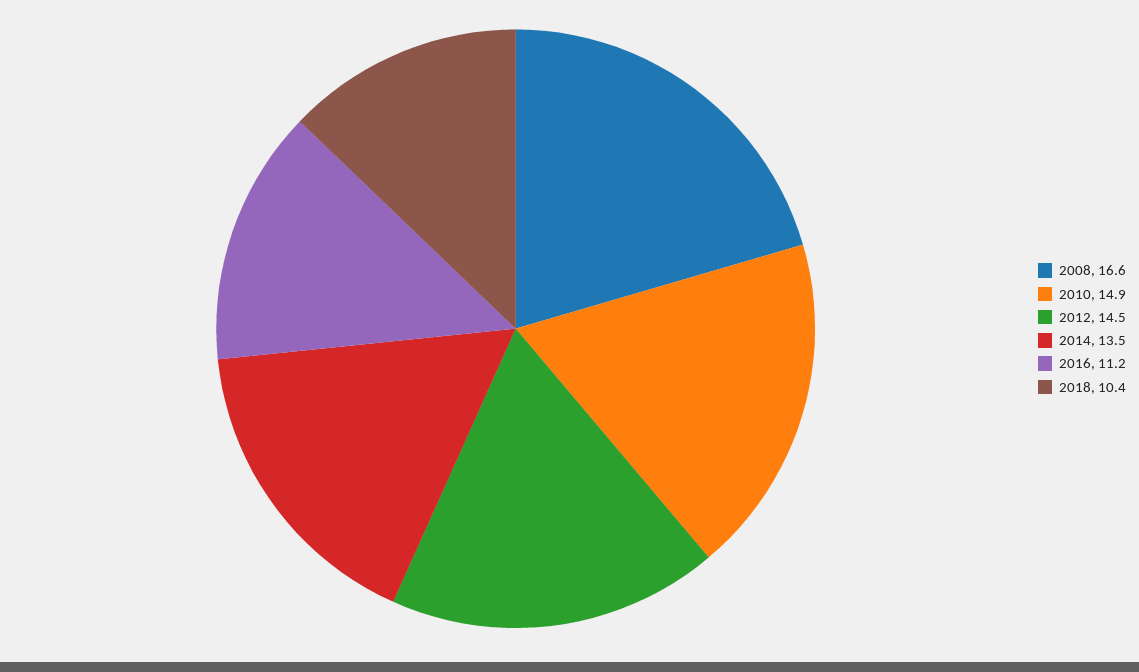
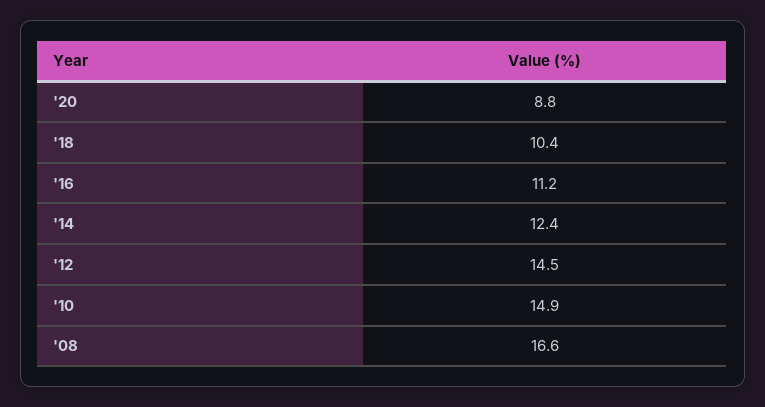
2014: 13.5 -> 12.4
'20: none -> 8.8

